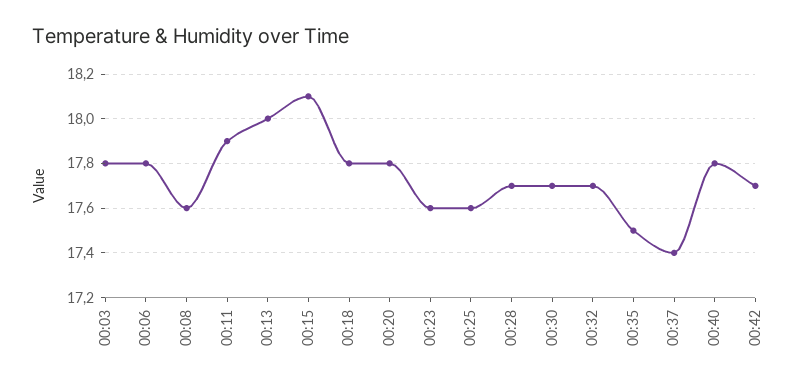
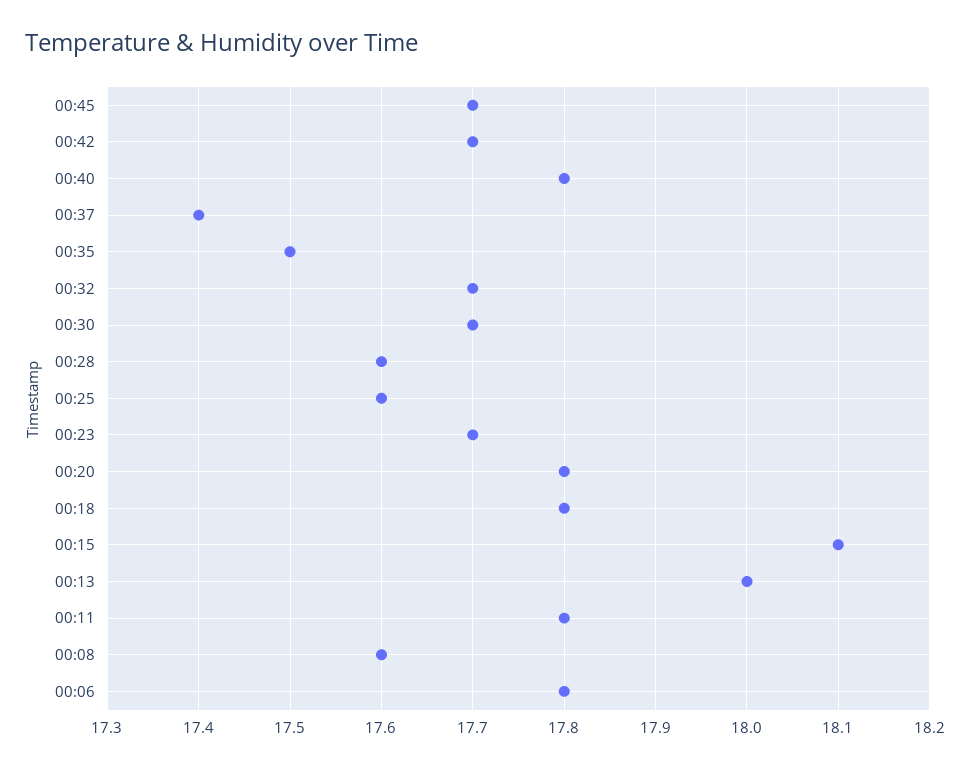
00:03: 17.8 -> none
00:11: 17.9 -> 17.8
00:23: 17.6 -> 17.7
00:28: 17.7 -> 17.6
00:45: none -> 17.7

